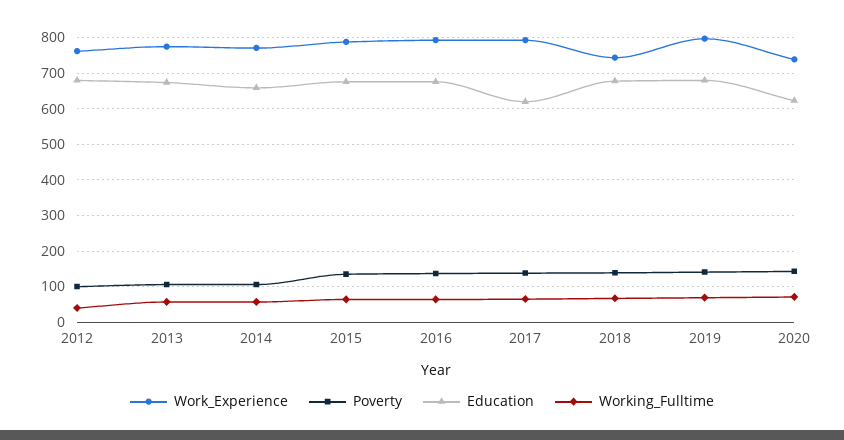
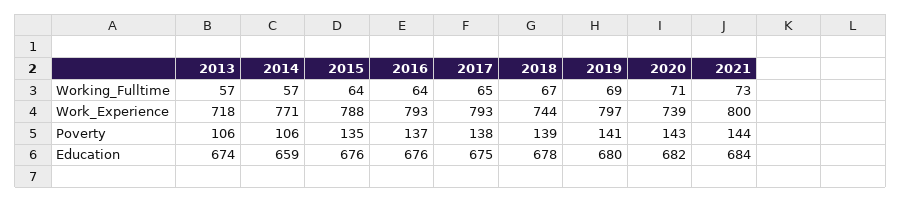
Work_Experience, 2012: 760 -> none
Poverty, 2012: 100 -> none
Education, 2012: 680 -> none
Working_Fulltime, 2012: 40 -> none
Work_Experience, 2013: 780 -> 718
Education, 2017: 620 -> 675
Education, 2020: 620 -> 682
Working_Fulltime, 2021: none -> 73
Work_Experience, 2021: none -> 800
Poverty, 2021: none -> 144
Education, 2021: none -> 684

